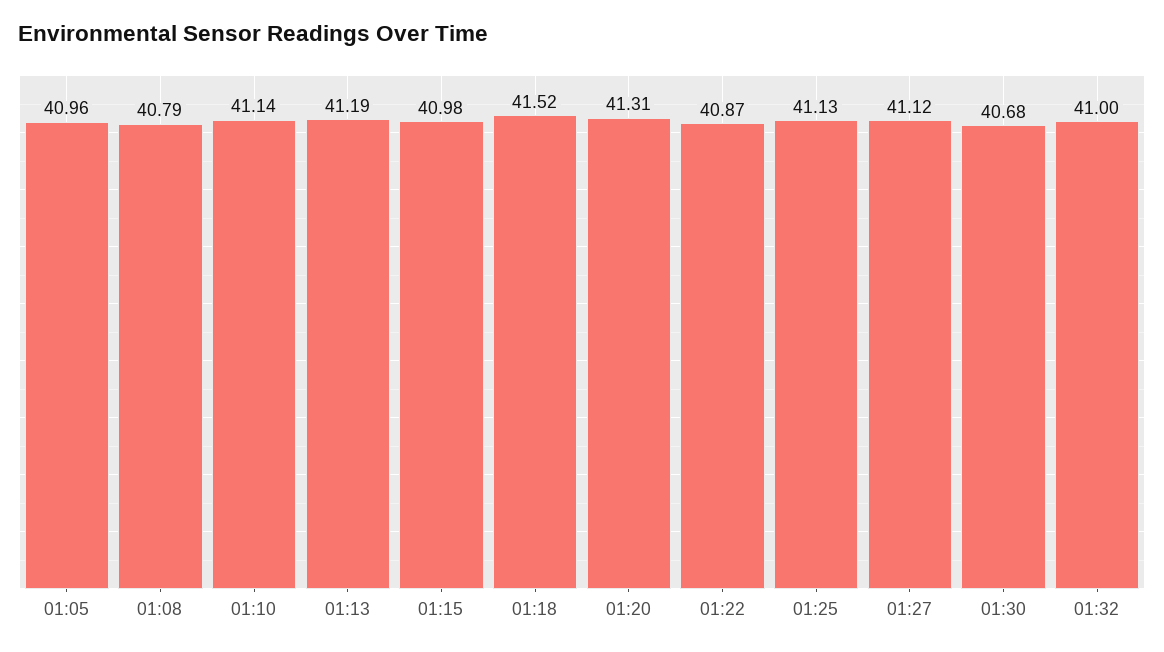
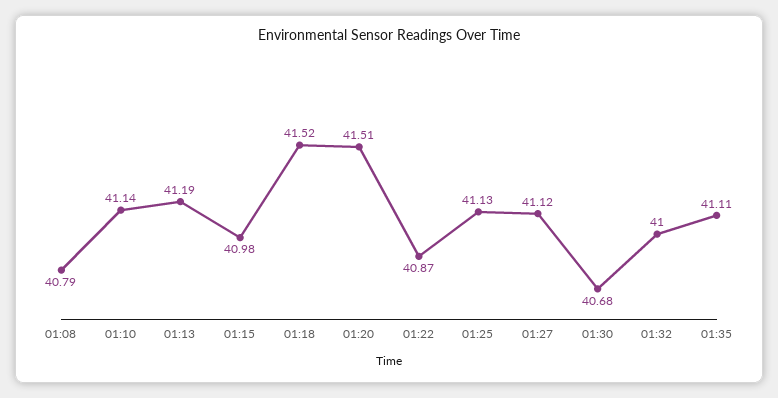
01:05: 40.96 -> none
01:20: 41.31 -> 41.51
01:35: none -> 41.11

